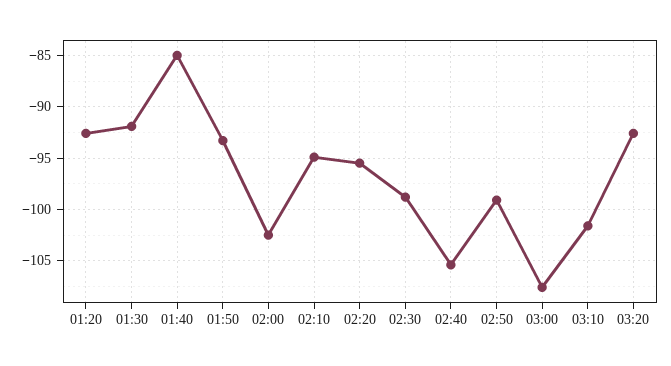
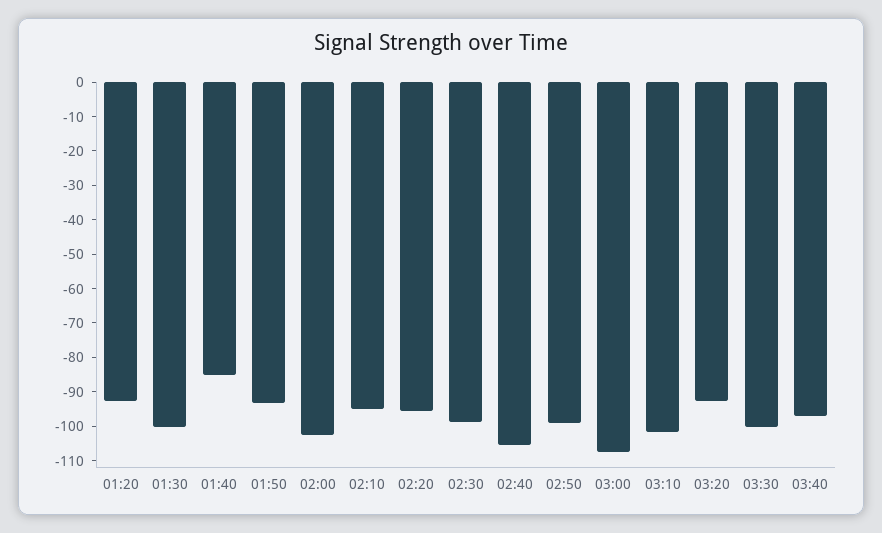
01:30: -92 -> -100
03:30: none -> -100
03:40: none -> -97.5

